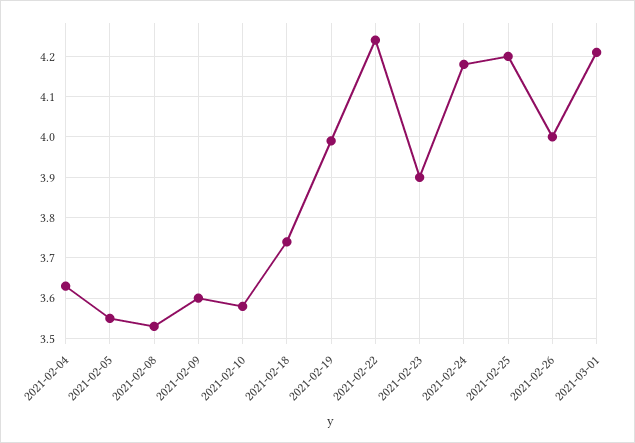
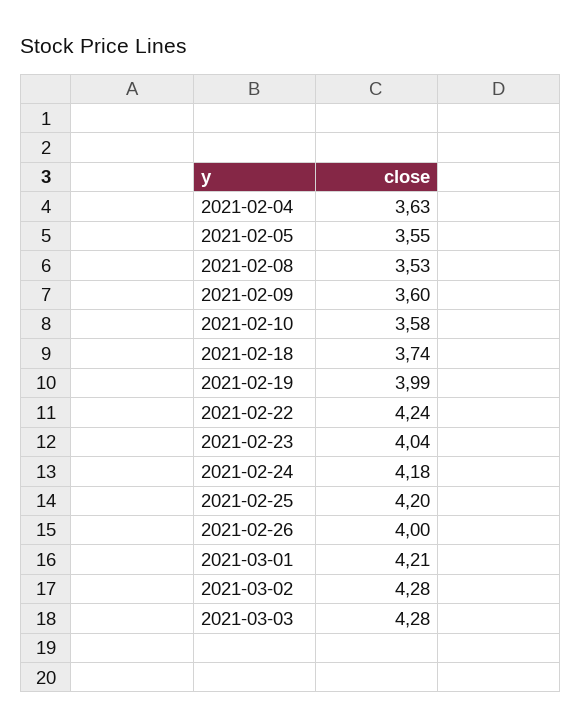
2021-02-23: 3.9 -> 4.04
2021-03-02: none -> 4.28
2021-03-03: none -> 4.28

